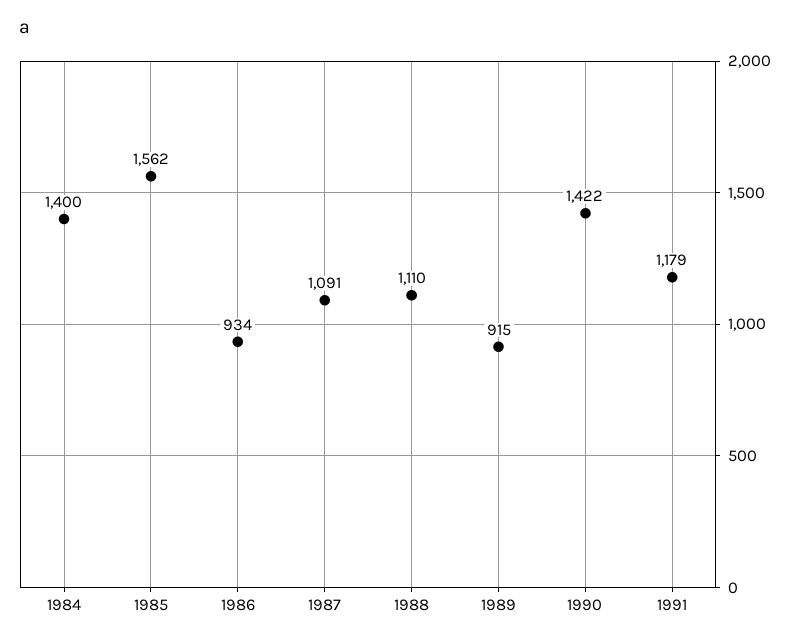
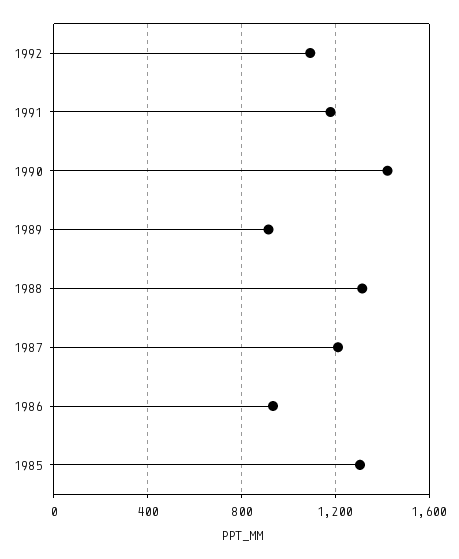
1984: 1400 -> none
1985: 1562 -> 1300
1987: 1091 -> 1200
1988: 1110 -> 1300
1992: none -> 1100

